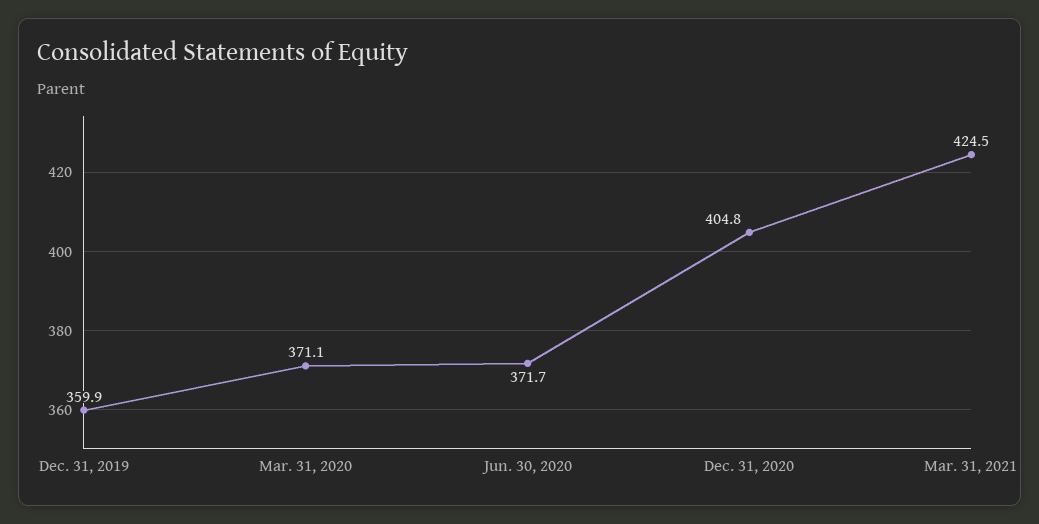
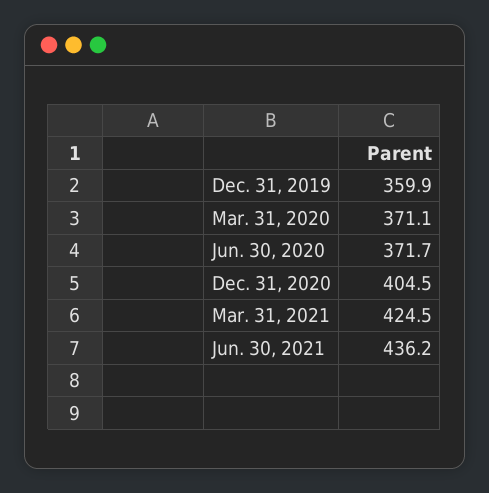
Dec. 31, 2020: 404.8 -> 404.5
Jun. 30, 2021: none -> 436.2

